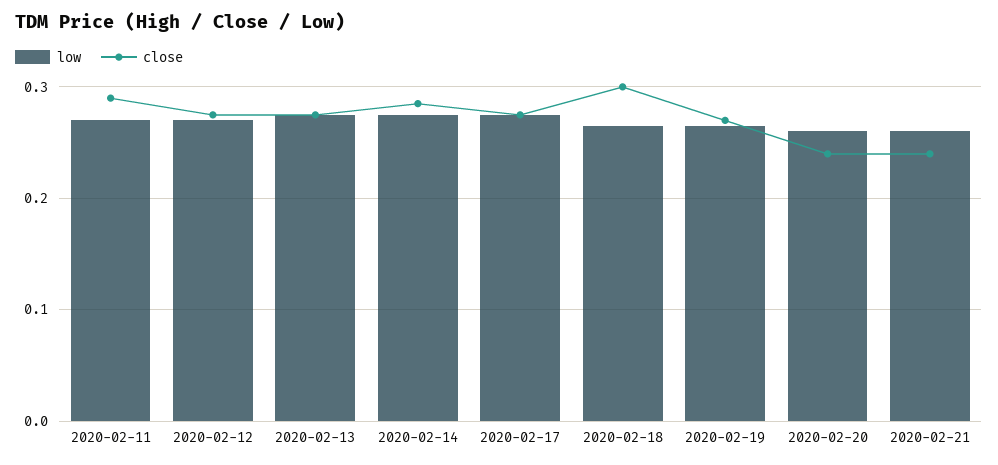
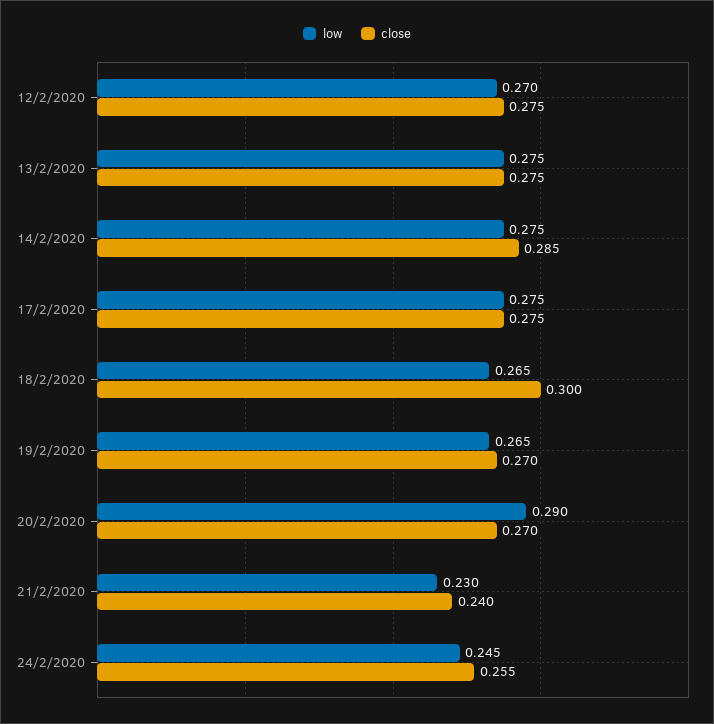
low, 2020-02-11: 0.27 -> none
close, 2020-02-11: 0.29 -> none
low, 2020-02-20: 0.26 -> 0.29
close, 2020-02-20: 0.24 -> 0.27
low, 2020-02-21: 0.26 -> 0.23
low, 24/2/2020: none -> 0.245
close, 24/2/2020: none -> 0.255

